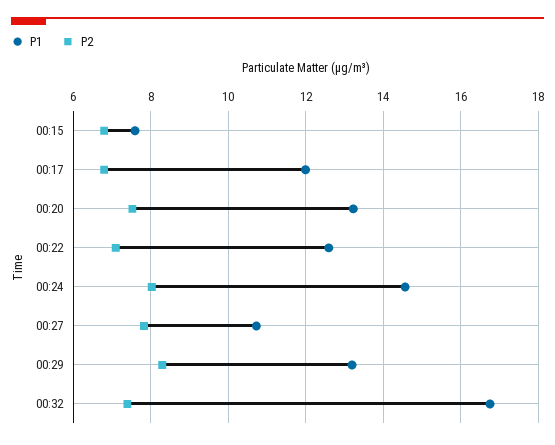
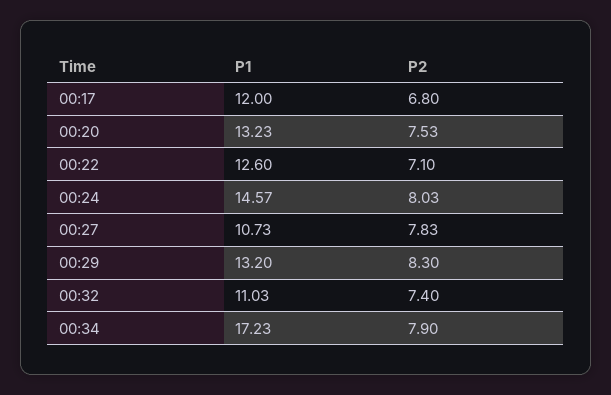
P1, 00:15: 7.6 -> none
P2, 00:15: 6.8 -> none
P1, 00:32: 16.8 -> 11.03
P1, 00:34: none -> 17.23
P2, 00:34: none -> 7.9

